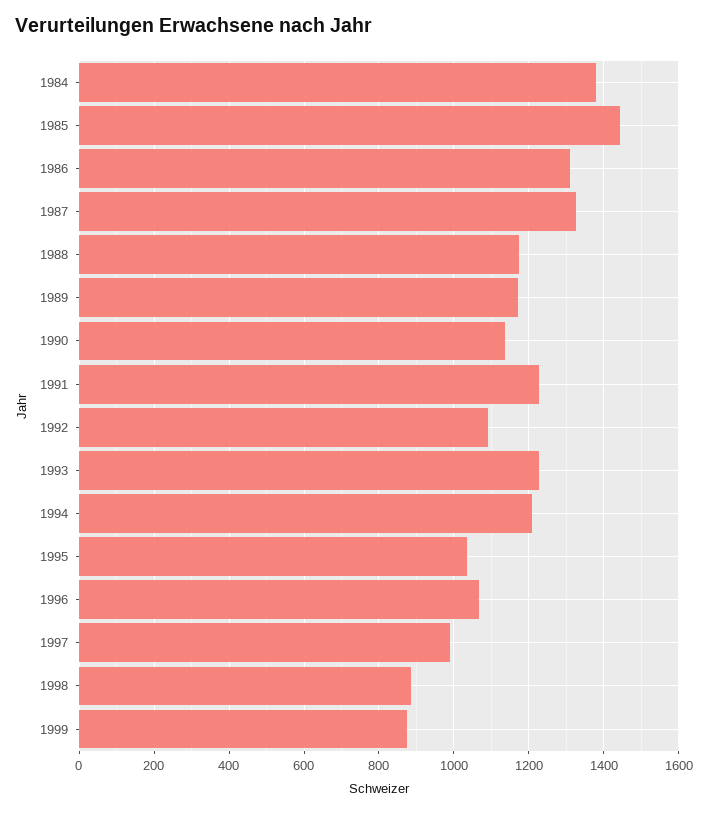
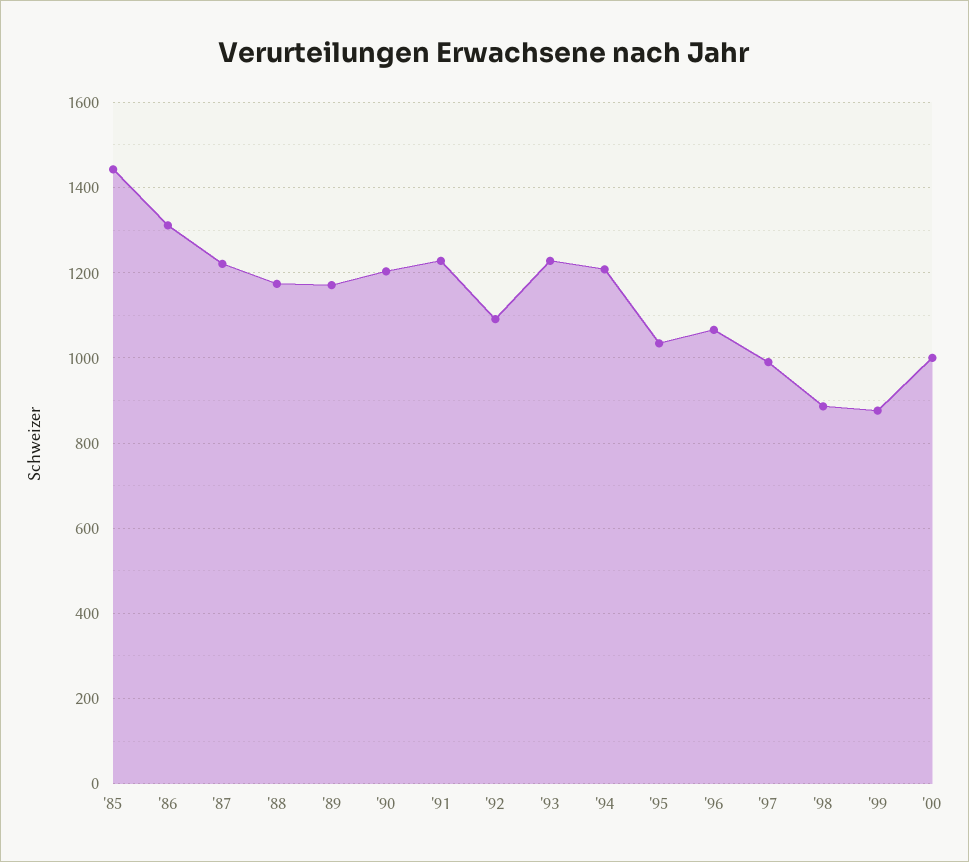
1984: 1380 -> none
1987: 1320 -> 1220
1990: 1140 -> 1200
'00: none -> 1000

